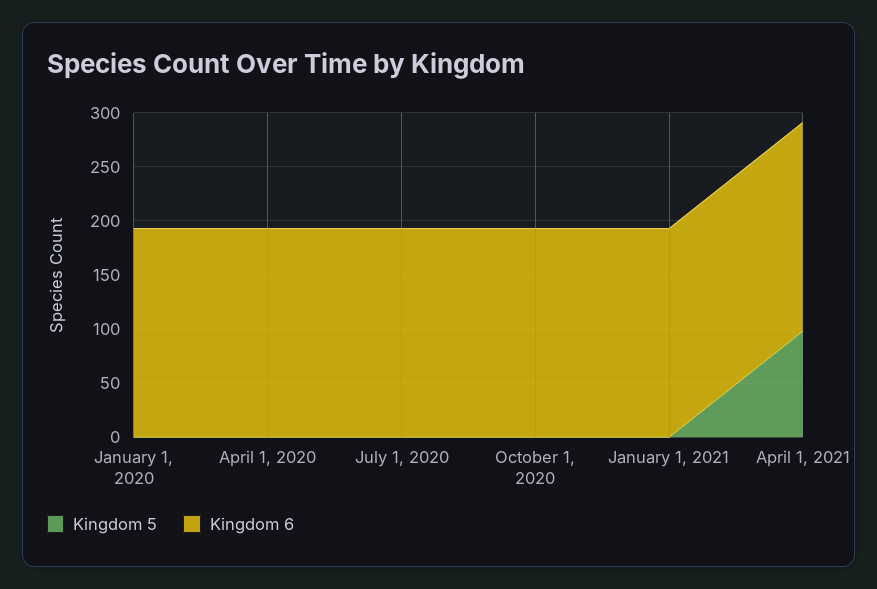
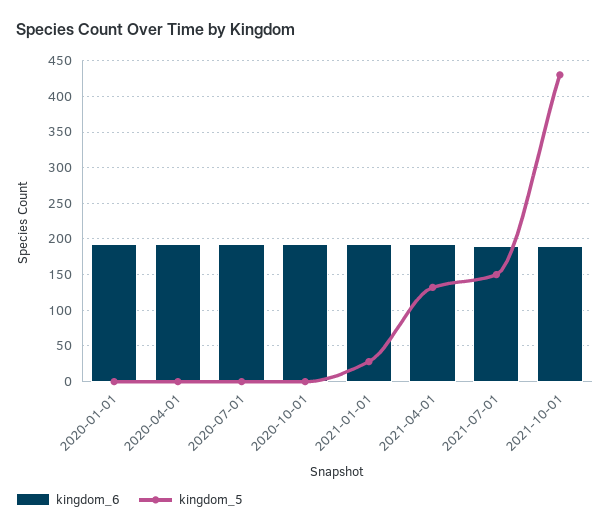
Kingdom 5, January 1, 2021: 0 -> 30
Kingdom 5, April 1, 2021: 100 -> 130
Kingdom 6, 2021-07-01: none -> 190
Kingdom 5, 2021-07-01: none -> 150
Kingdom 6, 2021-10-01: none -> 190
Kingdom 5, 2021-10-01: none -> 430

